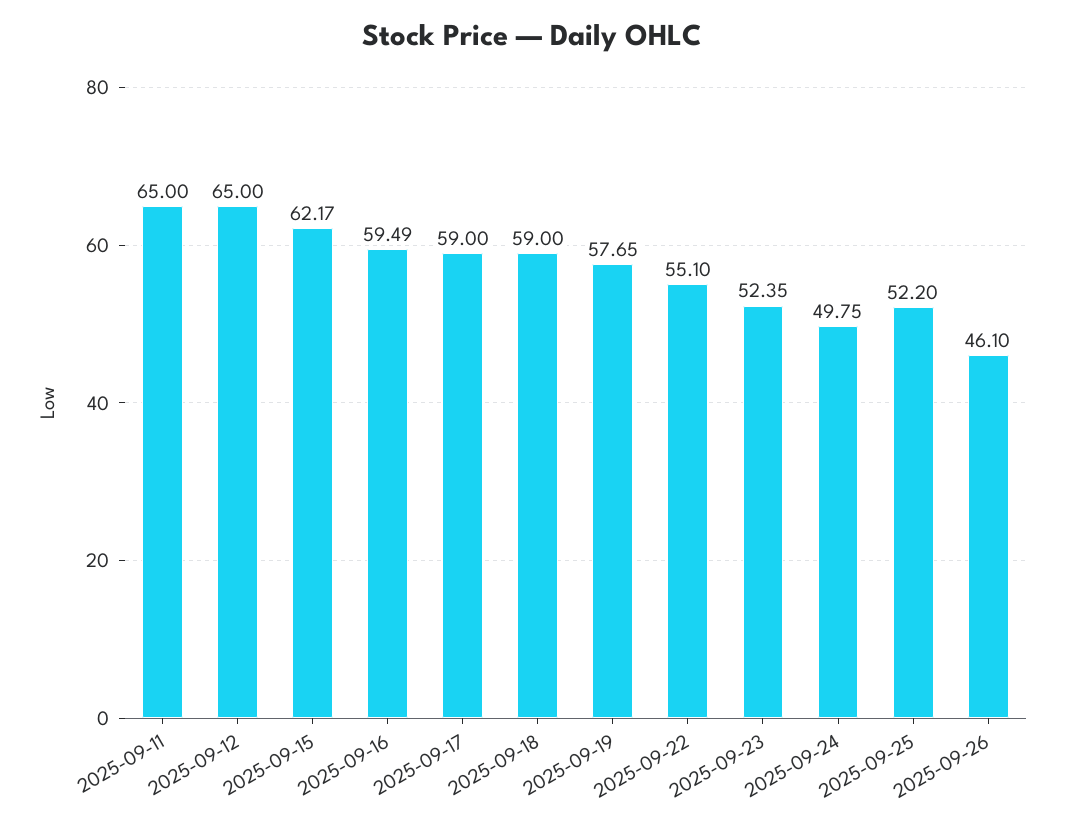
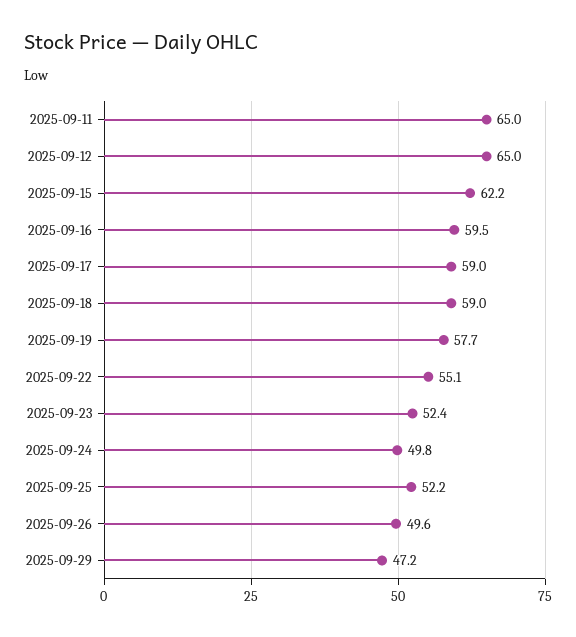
2025-09-26: 46.1 -> 49.6
2025-09-29: none -> 47.2

